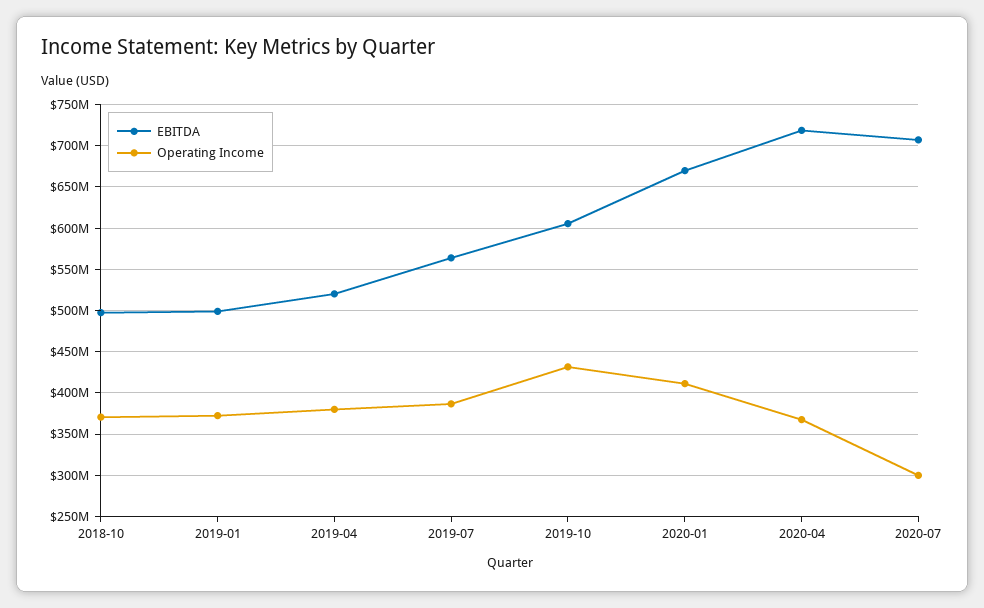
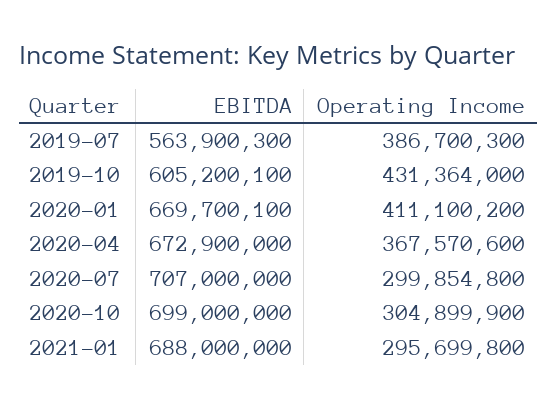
EBITDA, 2018-10: 500000000 -> none
Operating Income, 2018-10: 370000000 -> none
EBITDA, 2019-01: 500000000 -> none
Operating Income, 2019-01: 370000000 -> none
EBITDA, 2019-04: 520000000 -> none
Operating Income, 2019-04: 380000000 -> none
EBITDA, 2020-04: 720000000 -> 672900000
EBITDA, 2020-10: none -> 699000000
Operating Income, 2020-10: none -> 304899900
EBITDA, 2021-01: none -> 688000000
Operating Income, 2021-01: none -> 295699800

